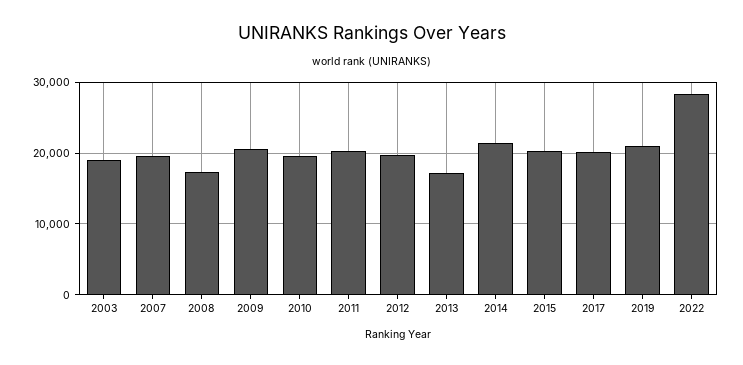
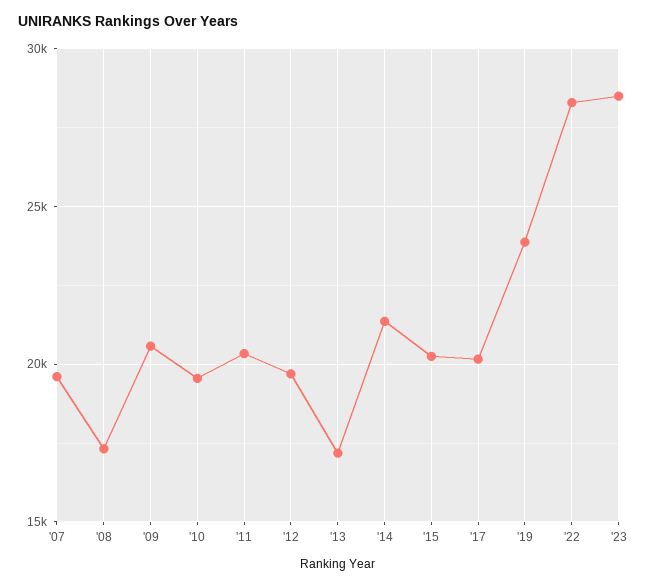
2003: 19000 -> none
2019: 21000 -> 24000
'23: none -> 28500

